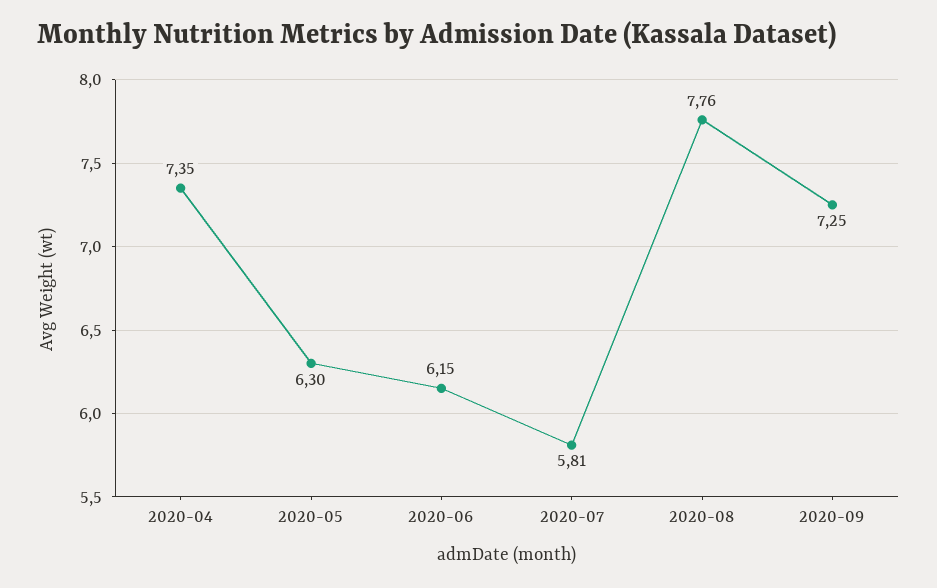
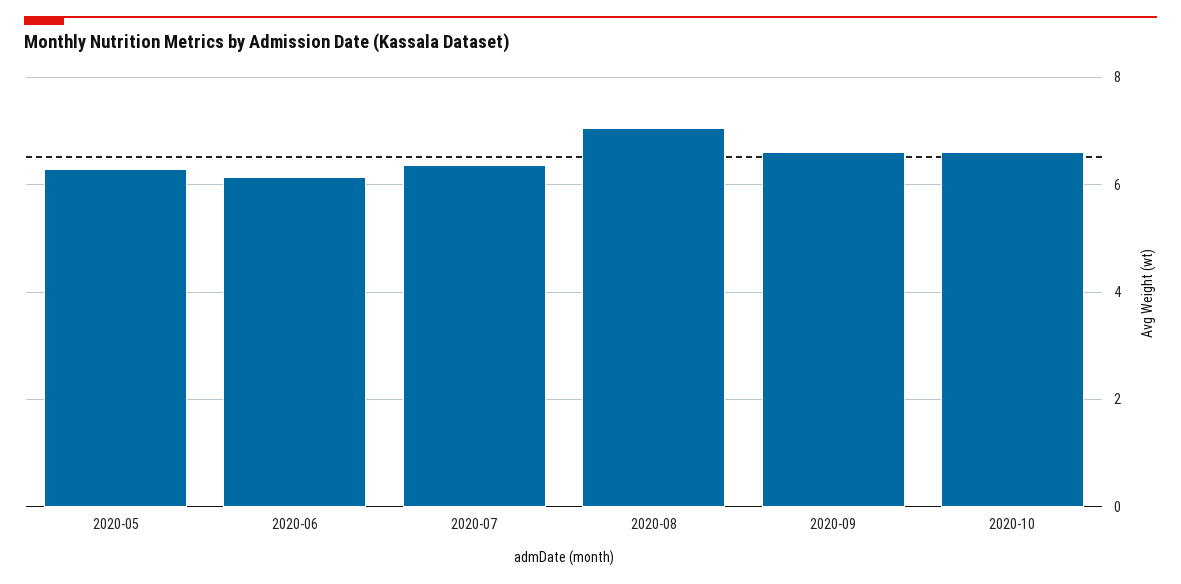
2020-04: 7.35 -> none
2020-07: 5.81 -> 6.4
2020-08: 7.76 -> 7
2020-09: 7.25 -> 6.6
2020-10: none -> 6.6

